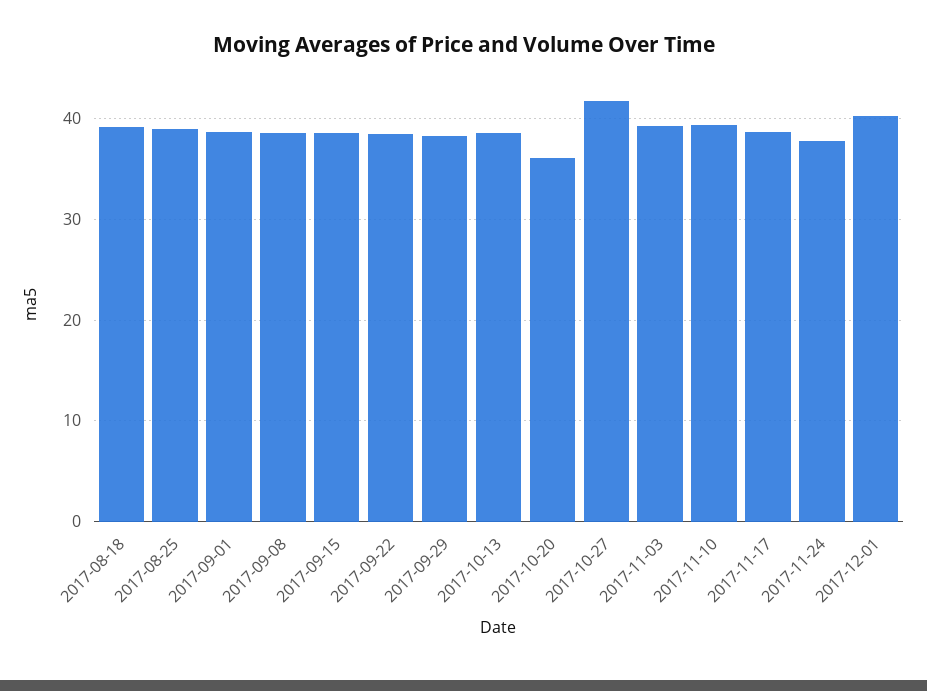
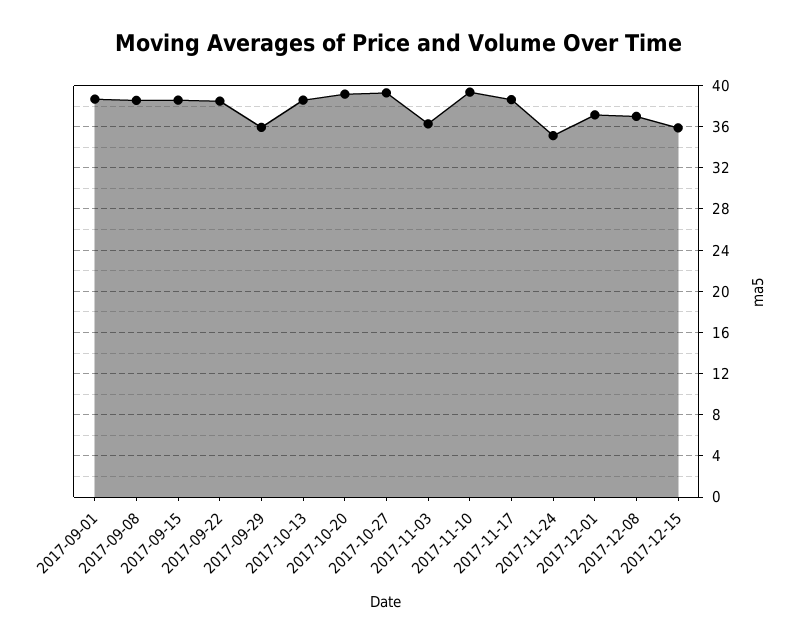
2017-08-18: 39 -> none
2017-08-25: 39 -> none
2017-09-29: 38 -> 36
2017-10-20: 36 -> 39
2017-10-27: 42 -> 39
2017-11-03: 39 -> 36
2017-11-24: 38 -> 35
2017-12-01: 40 -> 37
2017-12-08: none -> 37
2017-12-15: none -> 36

